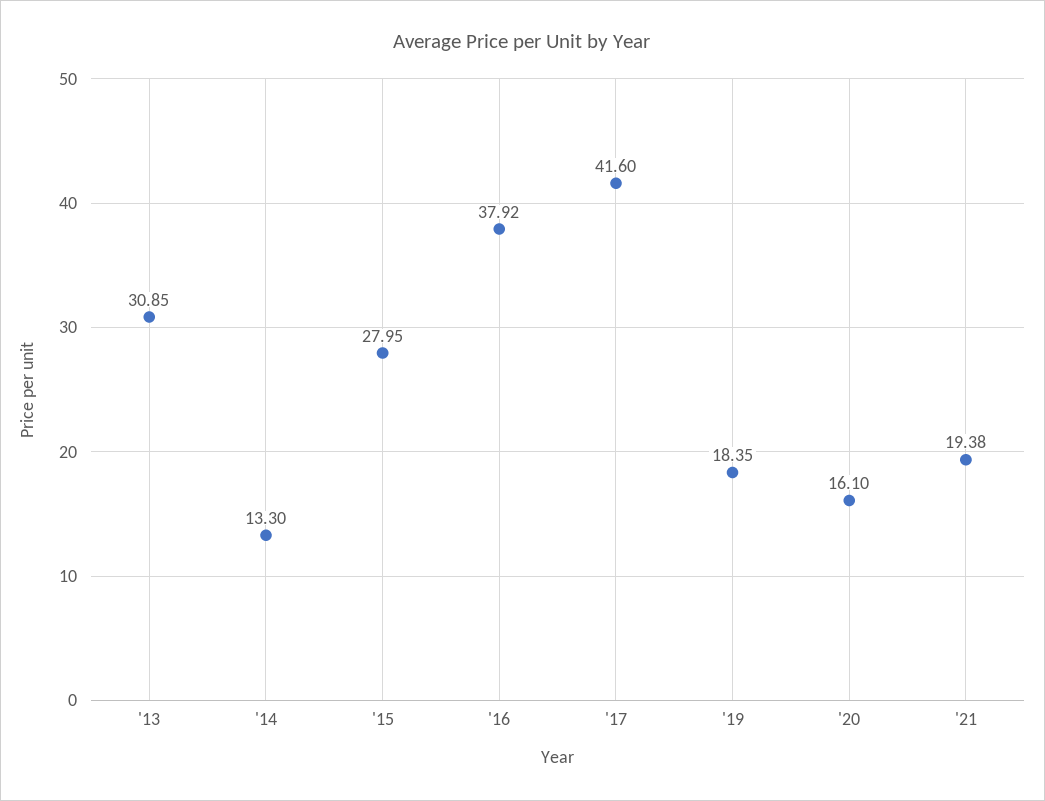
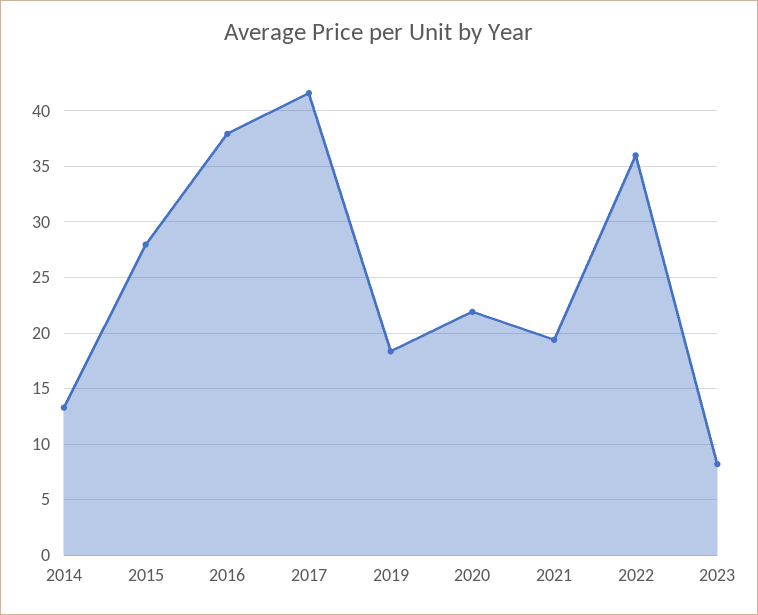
'13: 30.85 -> none
'20: 16.1 -> 22
2022: none -> 36
2023: none -> 8

